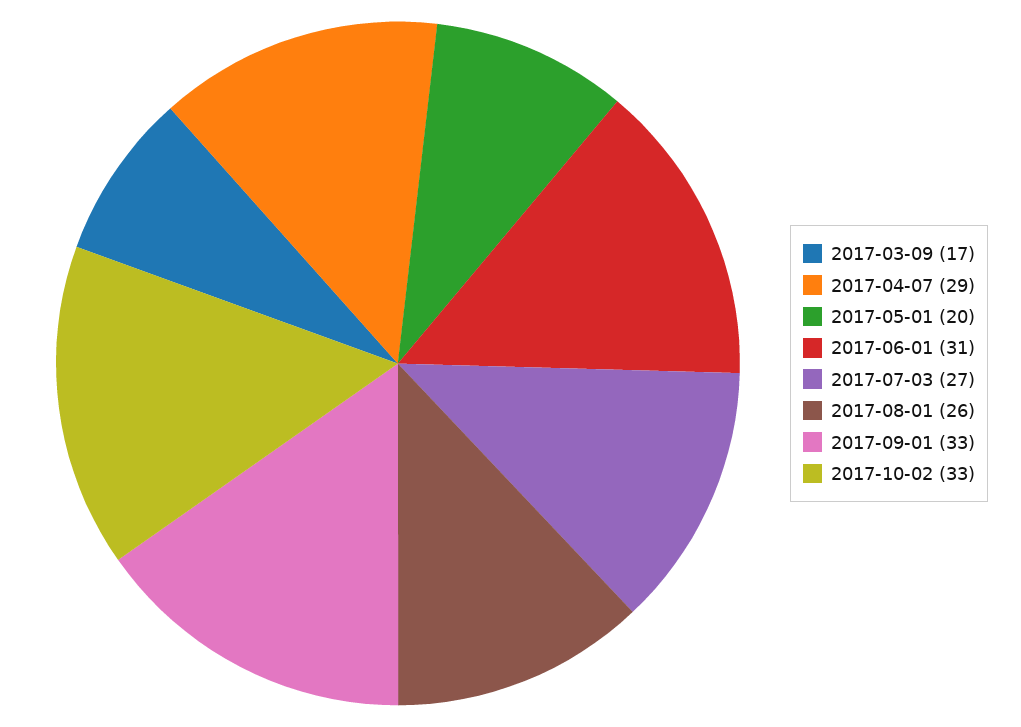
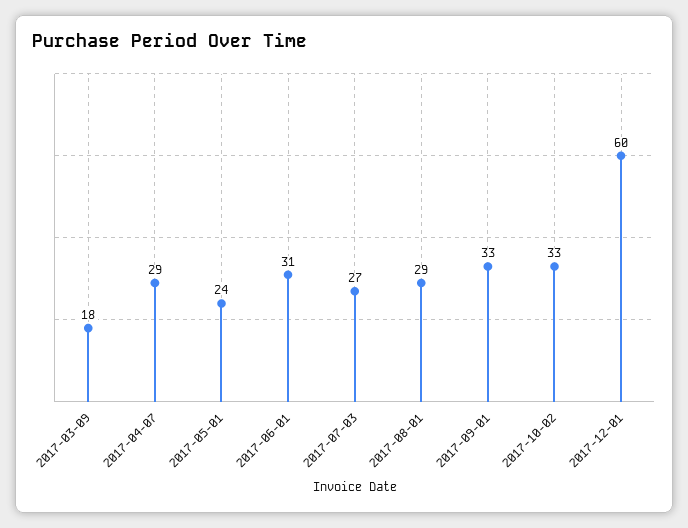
2017-03-09: 17 -> 18
2017-05-01: 20 -> 24
2017-08-01: 26 -> 29
2017-12-01: none -> 60

